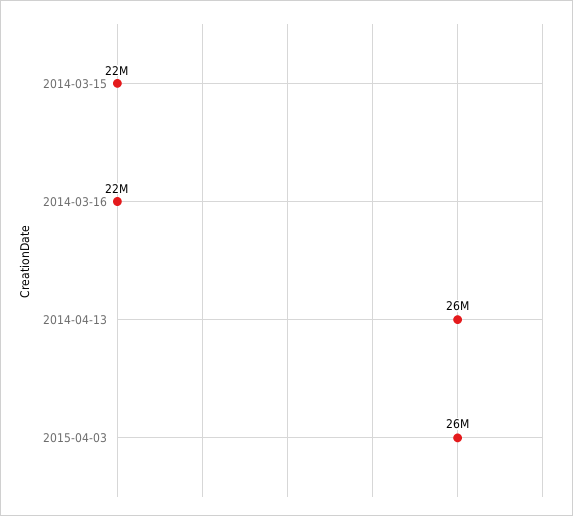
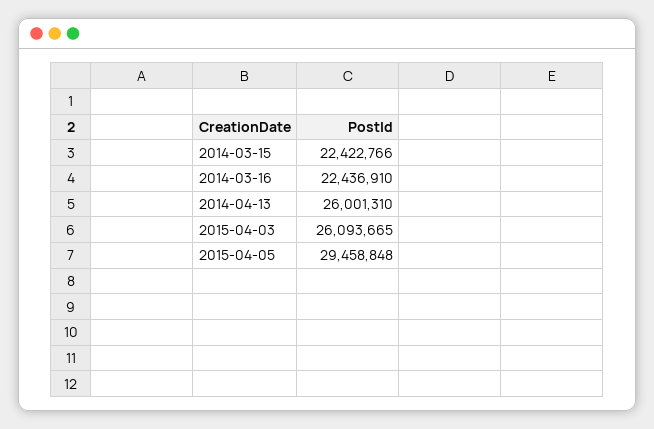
2015-04-05: none -> 29458848

